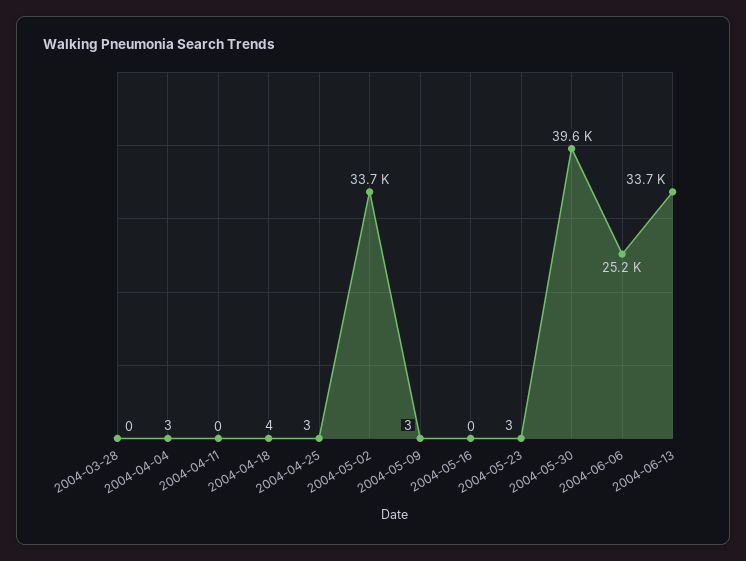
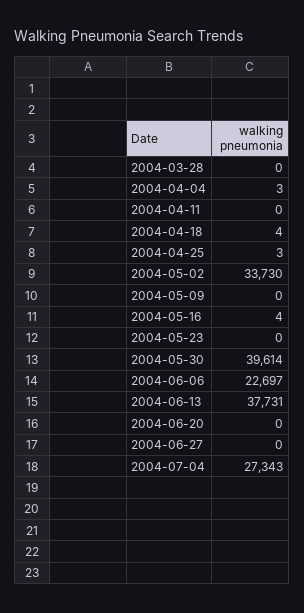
2004-05-09: 3 -> 0
2004-05-16: 0 -> 4
2004-05-23: 3 -> 0
2004-06-06: 25200 -> 22697
2004-06-13: 33700 -> 37731
2004-06-20: none -> 0
2004-06-27: none -> 0
2004-07-04: none -> 27343

